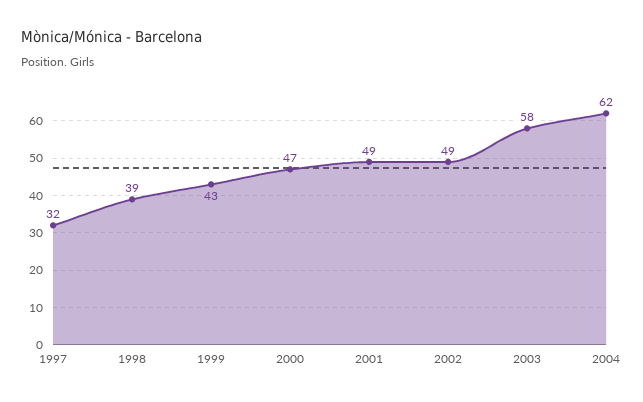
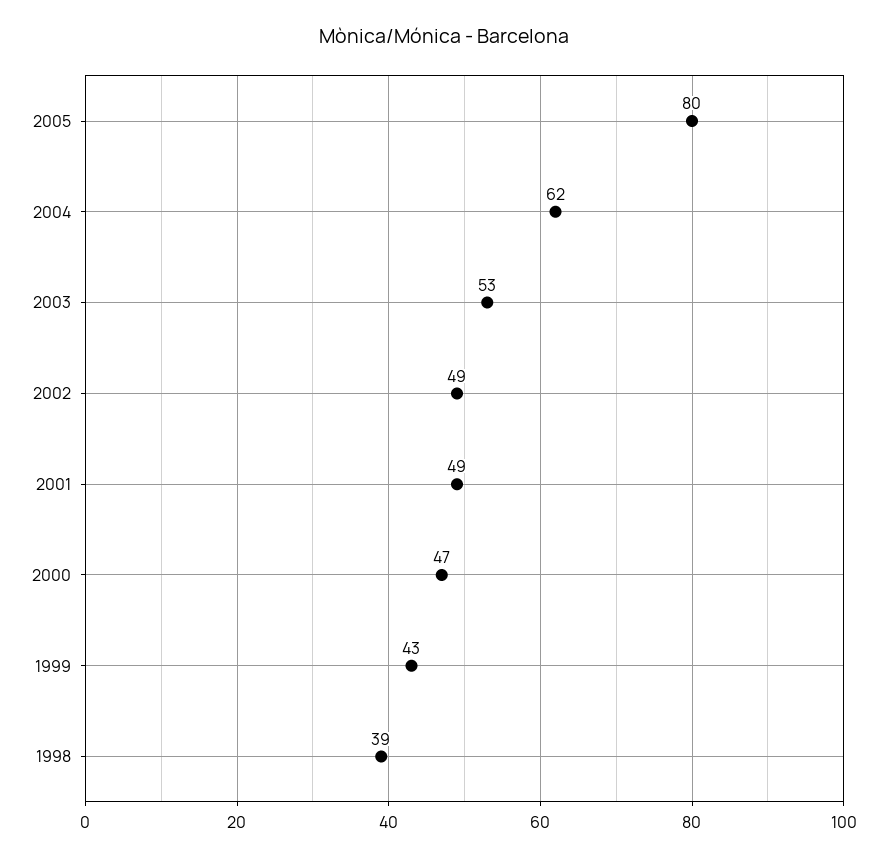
1997: 32 -> none
2003: 58 -> 53
2005: none -> 80

